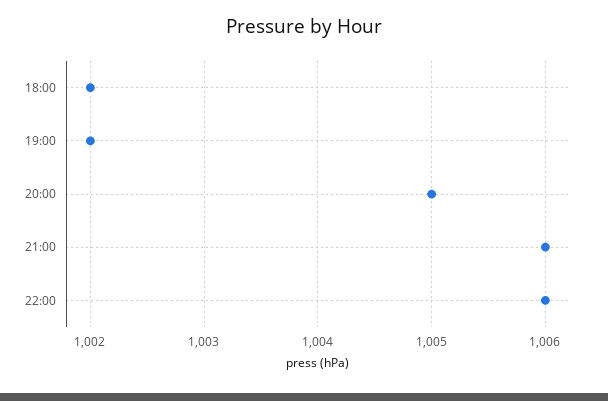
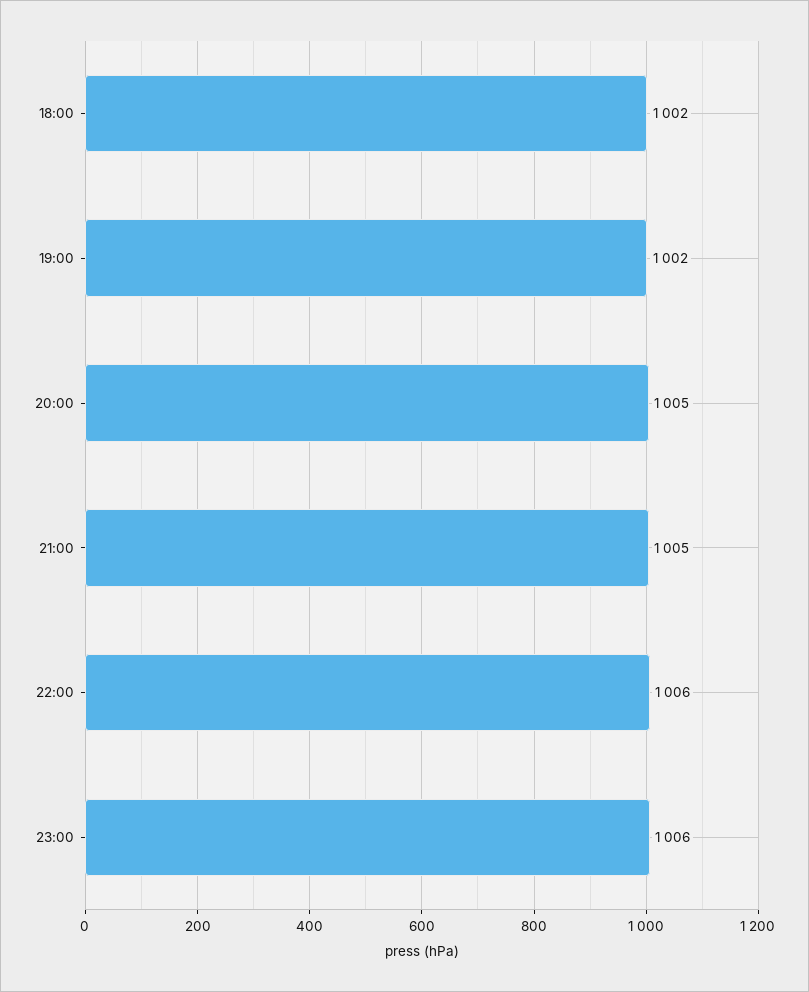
21:00: 1006 -> 1005
23:00: none -> 1006

